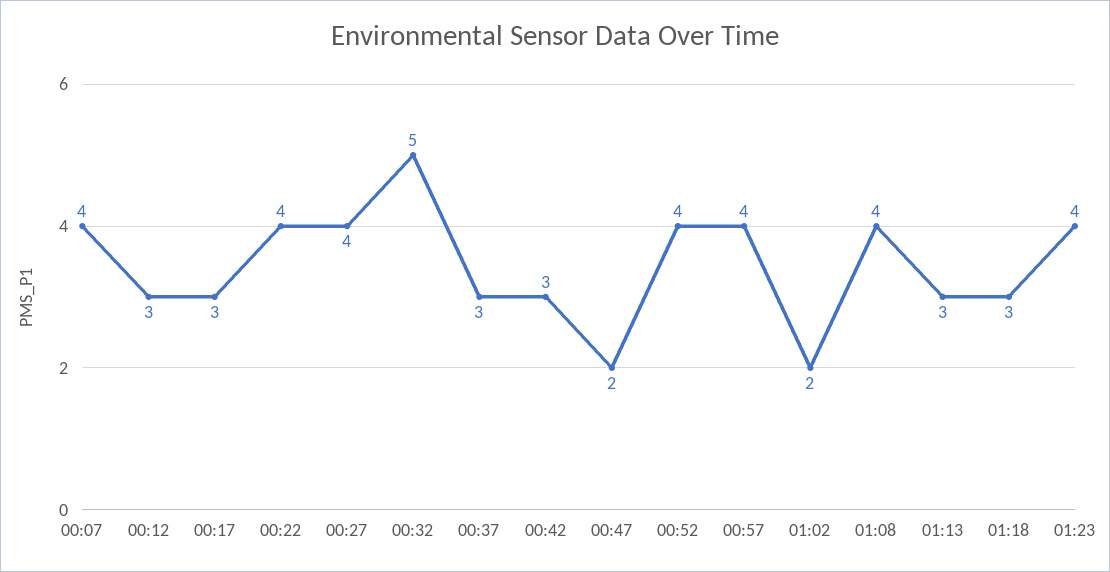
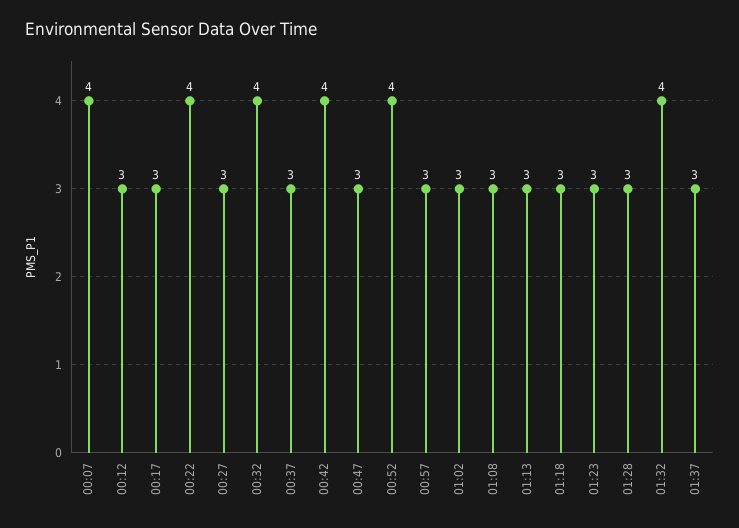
00:27: 4 -> 3
00:32: 5 -> 4
00:42: 3 -> 4
00:47: 2 -> 3
00:57: 4 -> 3
01:02: 2 -> 3
01:08: 4 -> 3
01:23: 4 -> 3
01:28: none -> 3
01:32: none -> 4
01:37: none -> 3

